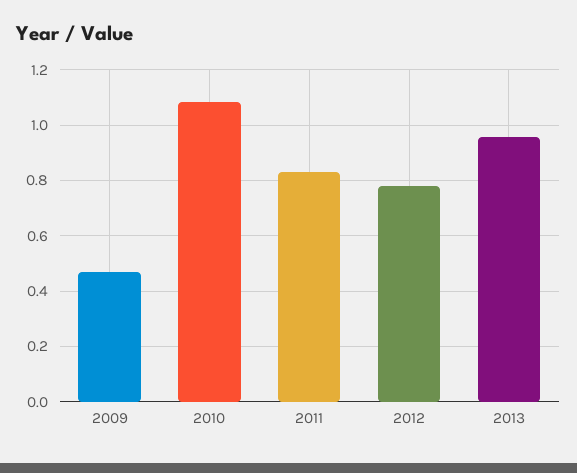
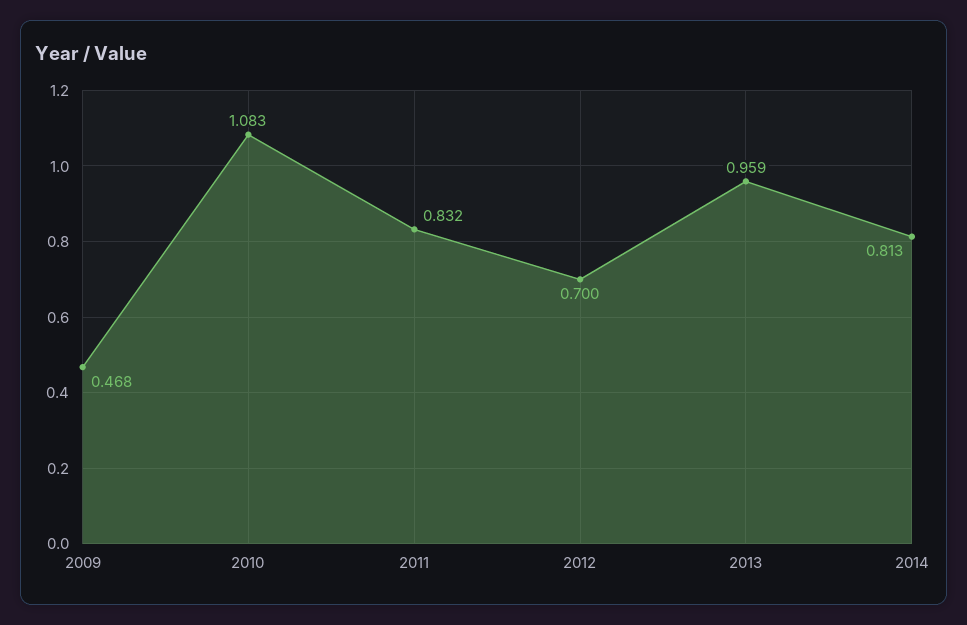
2012: 0.775 -> 0.7
2014: none -> 0.813

